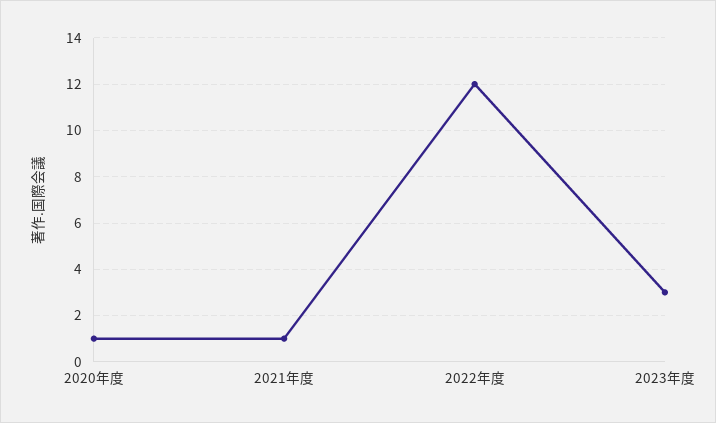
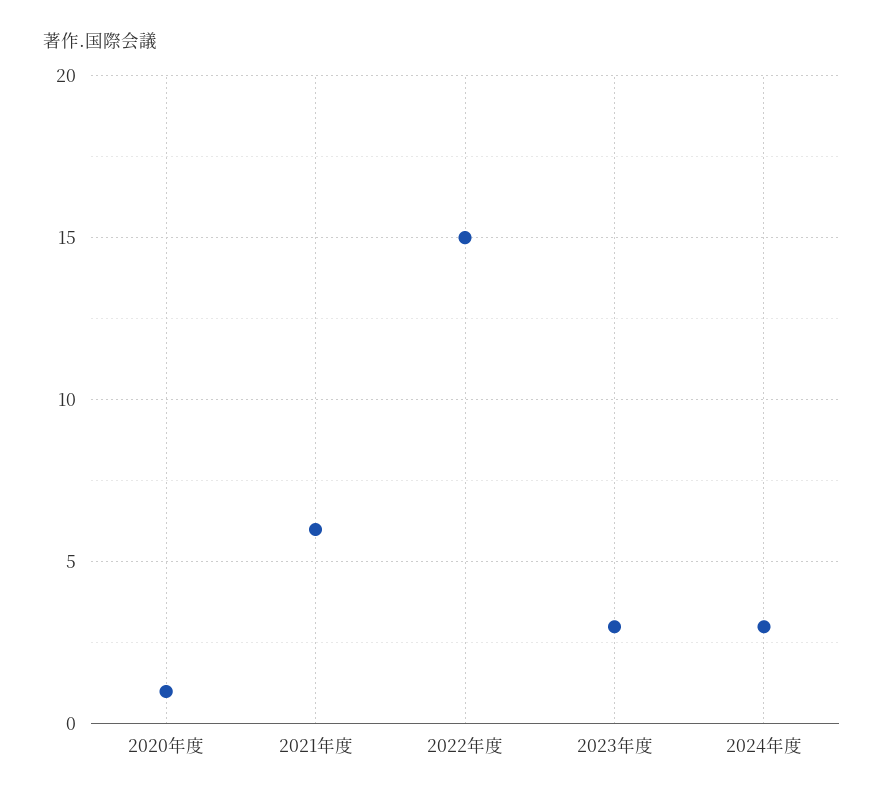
2021年度: 1 -> 6
2022年度: 12 -> 15
2024年度: none -> 3

